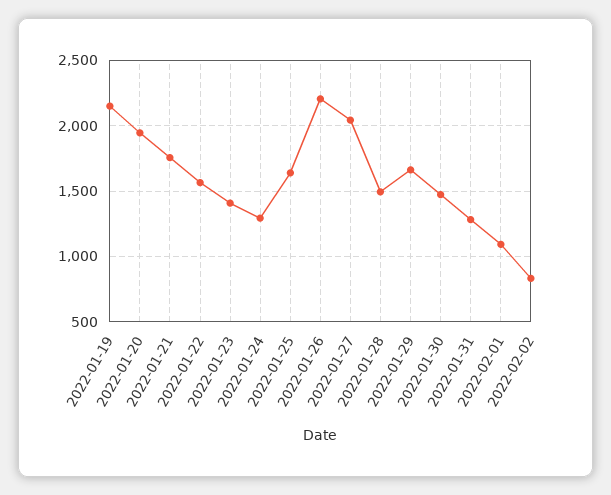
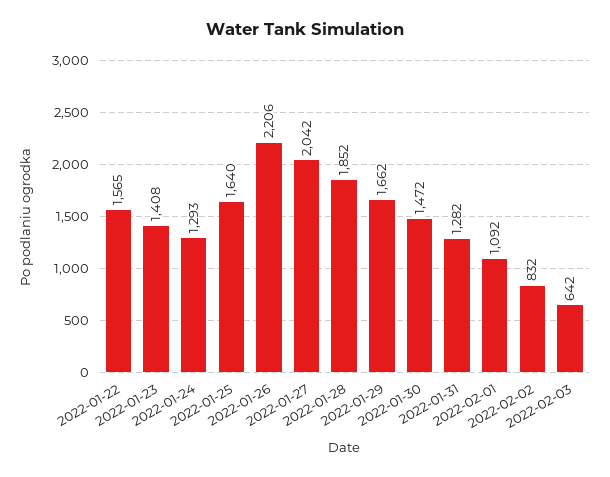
2022-01-19: 2150 -> none
2022-01-20: 1950 -> none
2022-01-21: 1750 -> none
2022-01-28: 1500 -> 1852
2022-02-03: none -> 642

